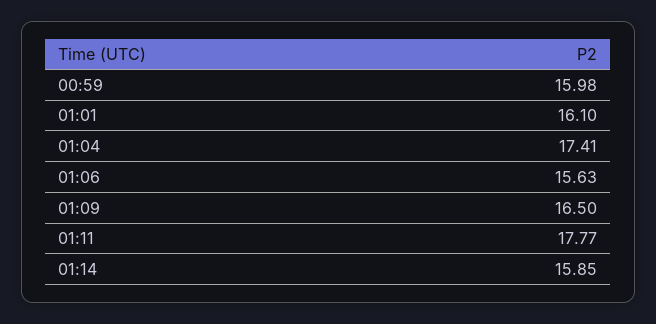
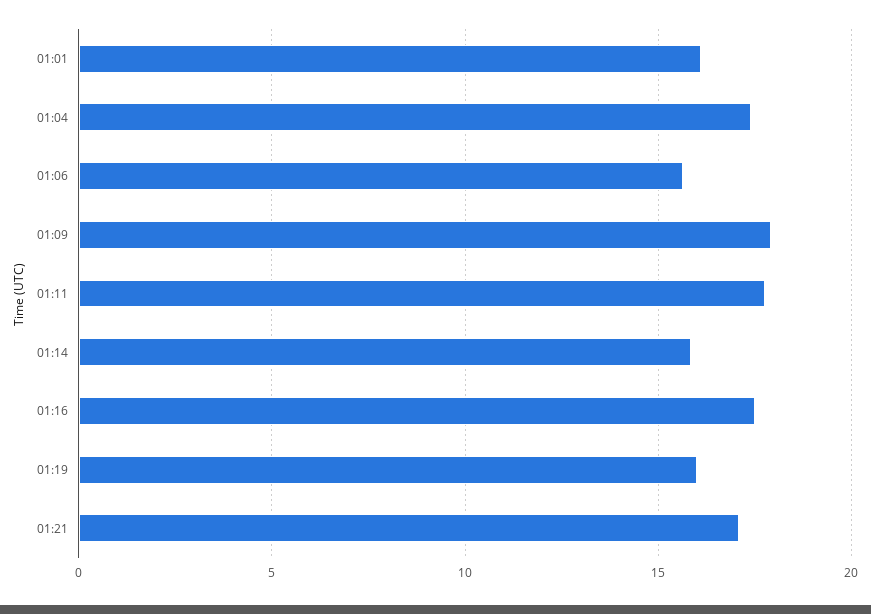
00:59: 15.98 -> none
01:09: 16.5 -> 18
01:16: none -> 17.5
01:19: none -> 16
01:21: none -> 17

